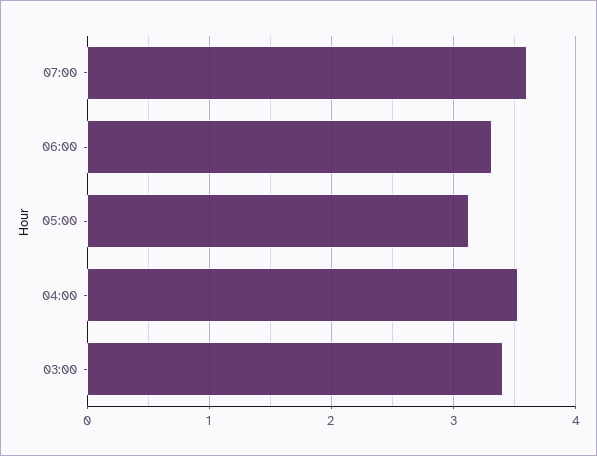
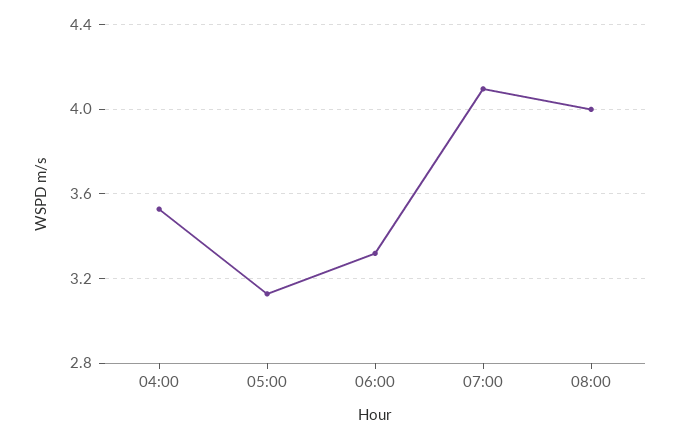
07:00: 3.6 -> 4.1
03:00: 3.4 -> none
08:00: none -> 4

